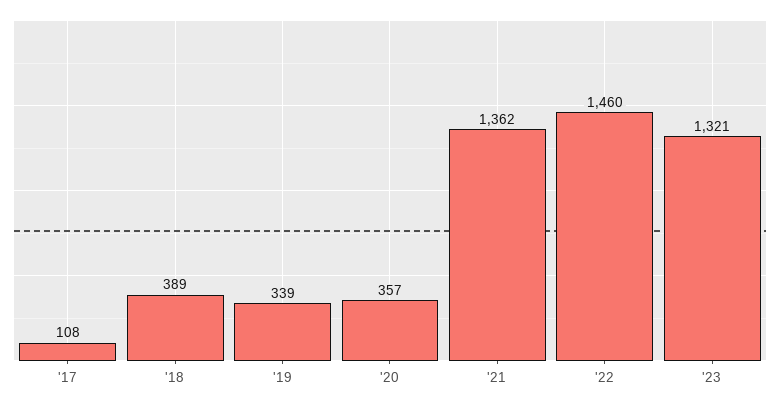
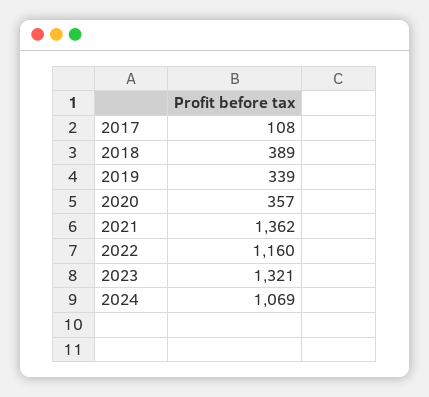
'22: 1460 -> 1160
2024: none -> 1069

